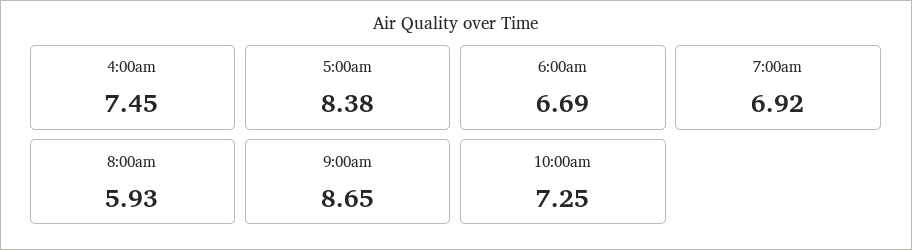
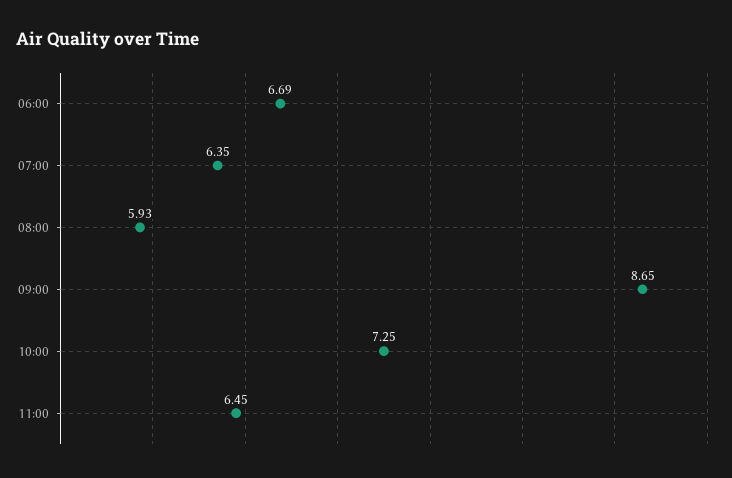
4:00am: 7.45 -> none
5:00am: 8.38 -> none
7:00am: 6.92 -> 6.35
11:00: none -> 6.45

